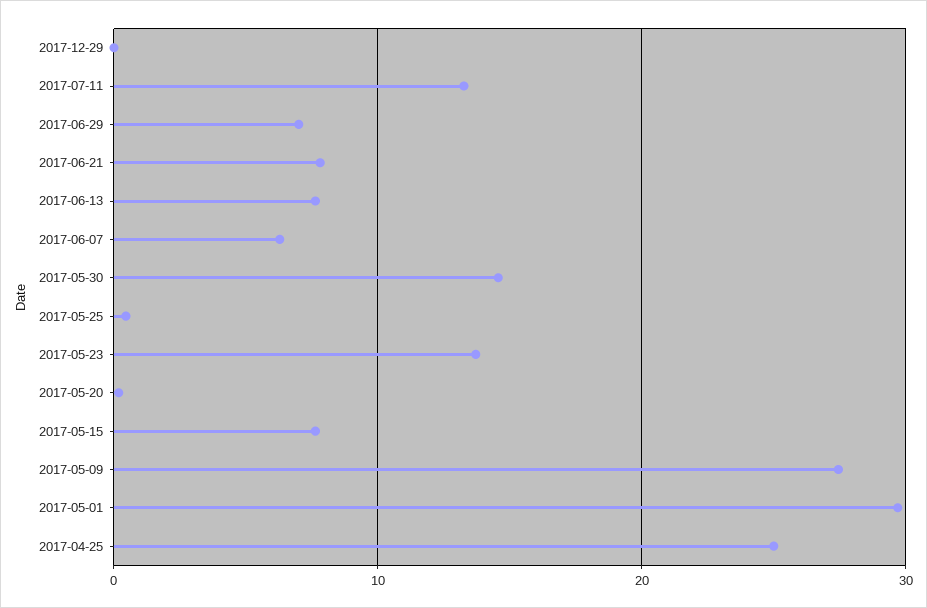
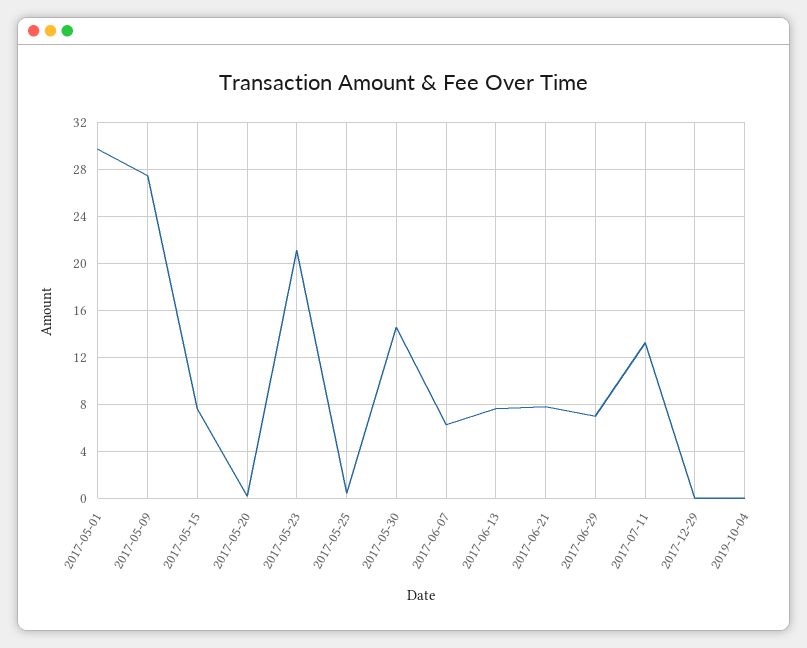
2017-05-23: 14 -> 21
2017-04-25: 25 -> none
2019-10-04: none -> 0

